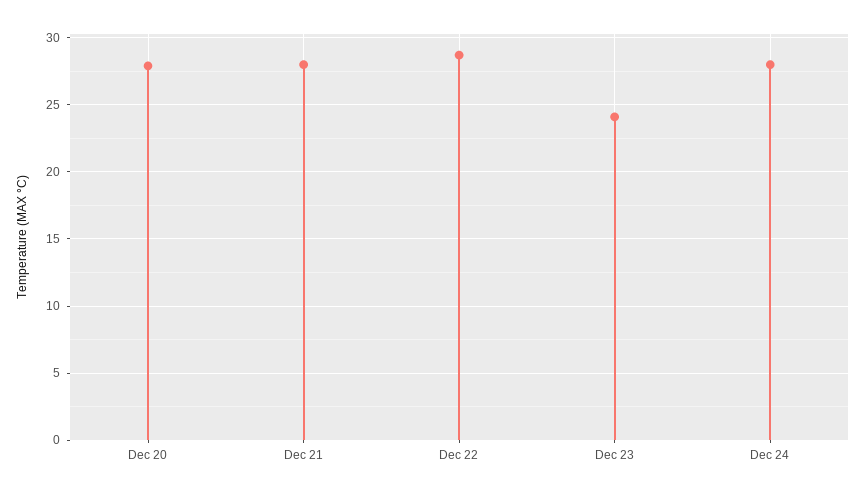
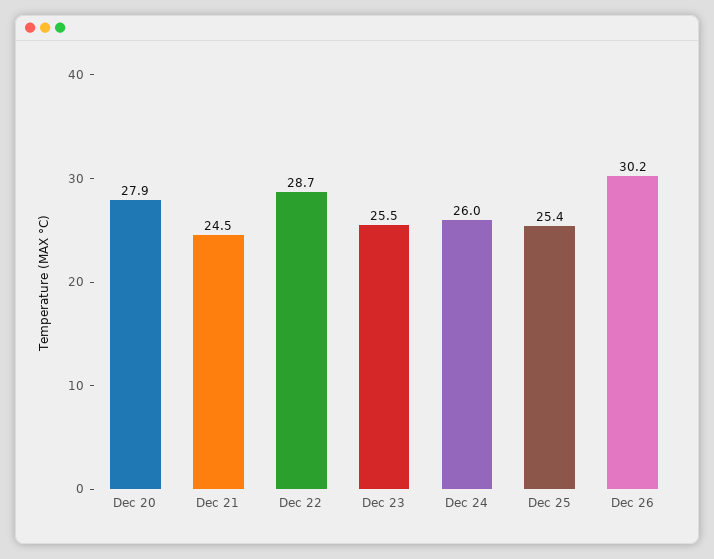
Dec 21: 28 -> 24.5
Dec 23: 24 -> 25.5
Dec 24: 28 -> 26
Dec 25: none -> 25.4
Dec 26: none -> 30.2

